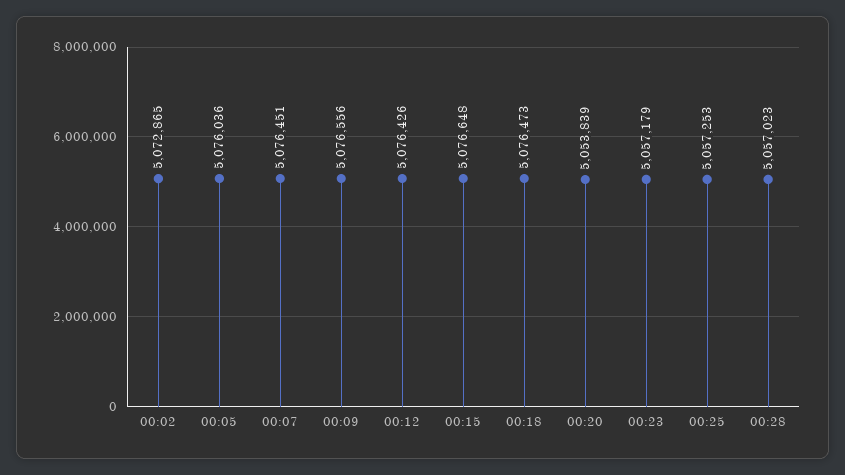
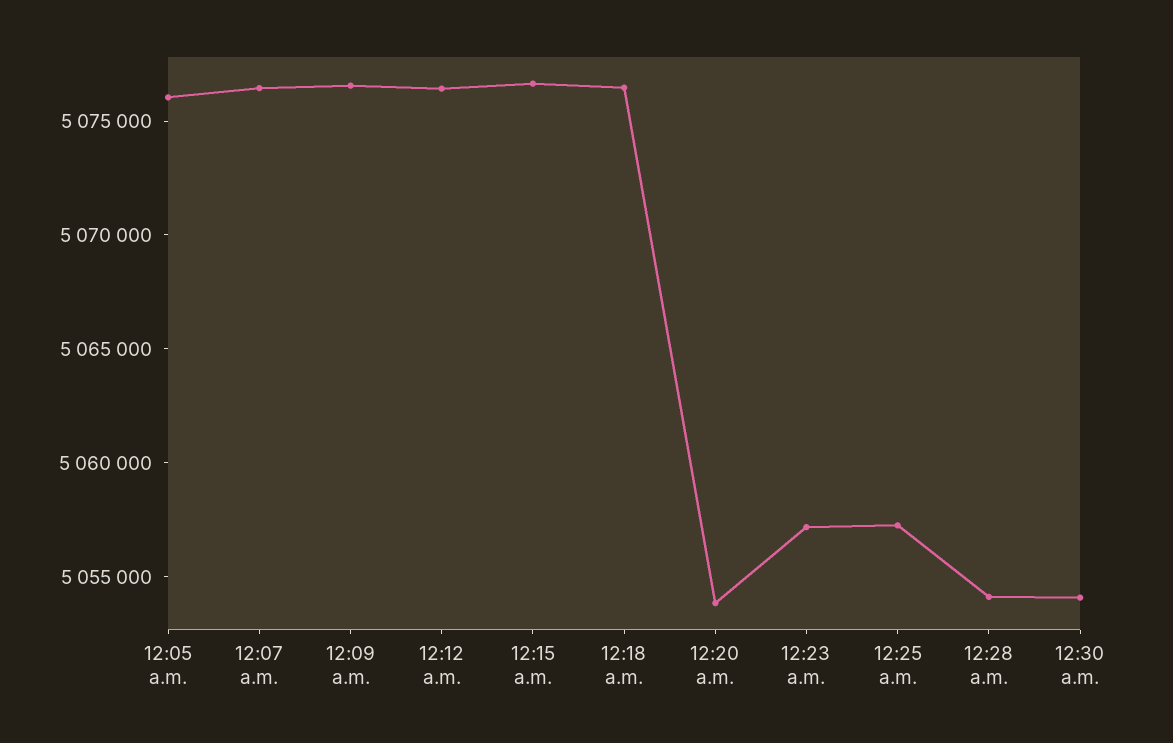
00:02: 5072865 -> none
00:28: 5057023 -> 5054000
12:30 a.m.: none -> 5054000

